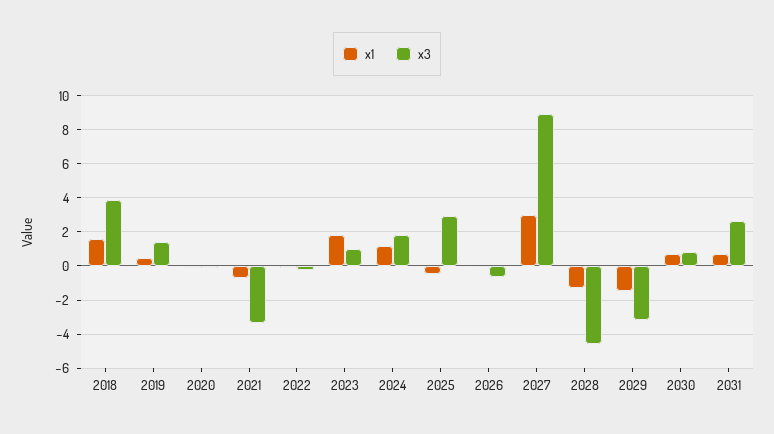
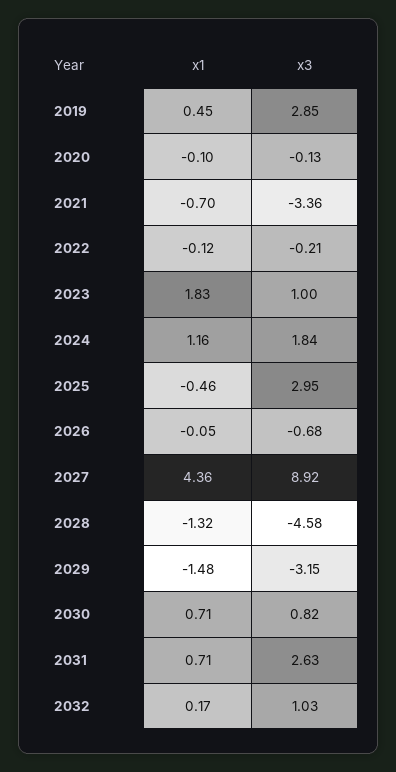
x1, 2018: 1.5 -> none
x3, 2018: 4 -> none
x3, 2019: 1.5 -> 2.85
x1, 2027: 3 -> 4.36
x1, 2032: none -> 0.17
x3, 2032: none -> 1.03

